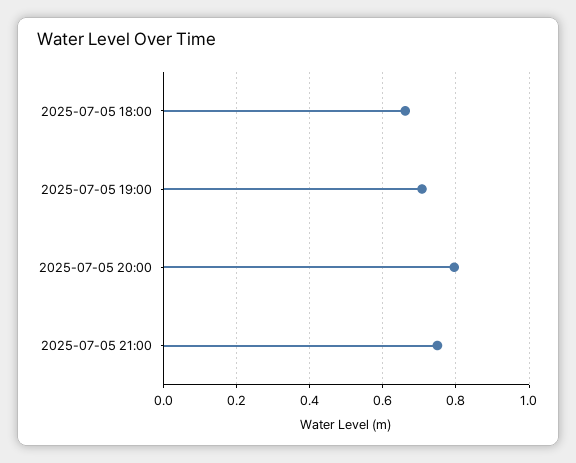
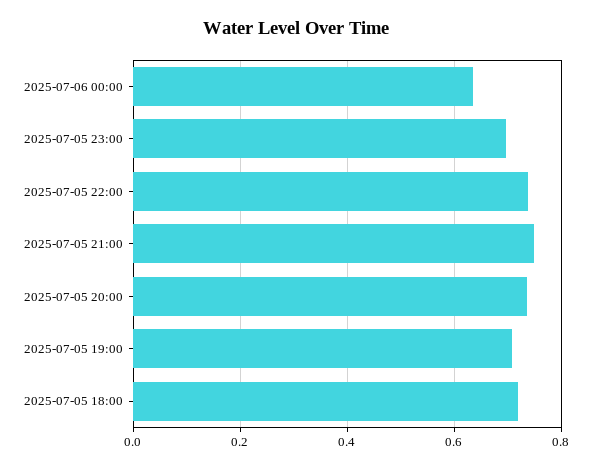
2025-07-05 18:00: 0.66 -> 0.72
2025-07-05 20:00: 0.8 -> 0.74
2025-07-06 00:00: none -> 0.64
2025-07-05 23:00: none -> 0.7
2025-07-05 22:00: none -> 0.74

